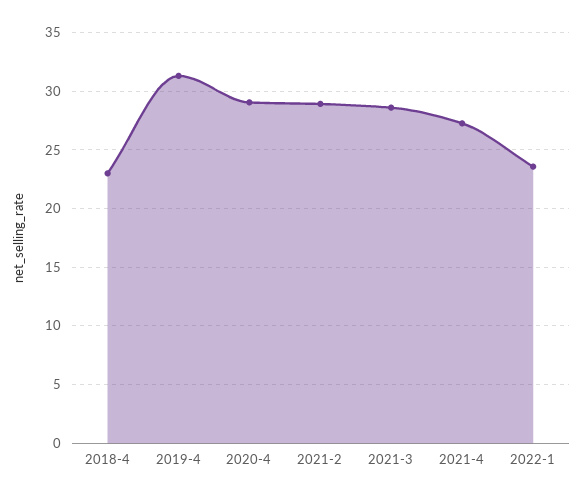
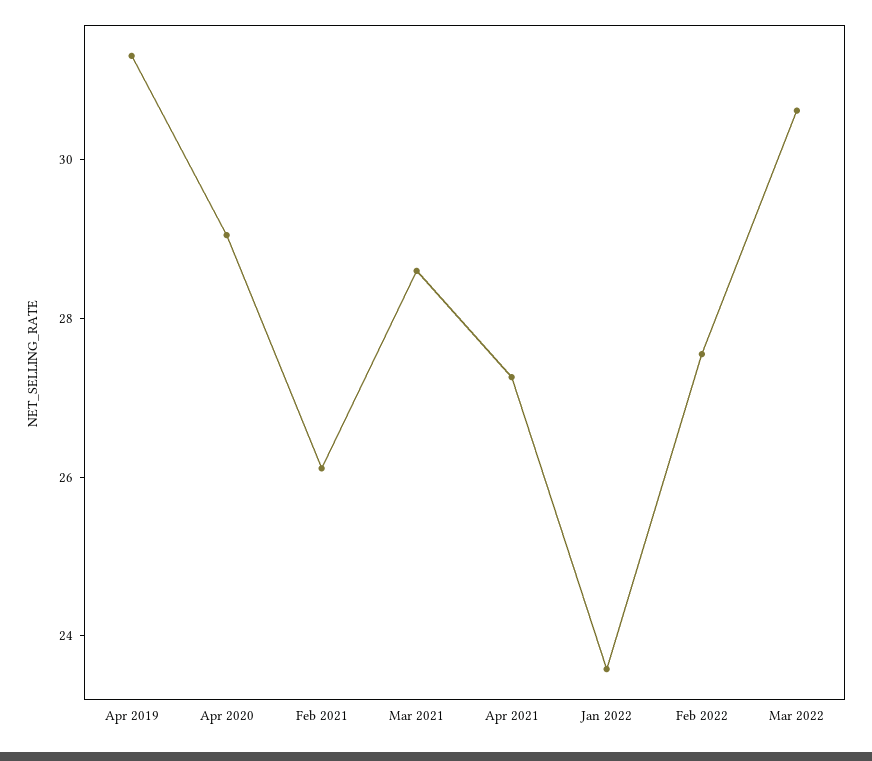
2018-4: 23 -> none
2021-2: 29 -> 26
Feb 2022: none -> 27.5
Mar 2022: none -> 30.5

